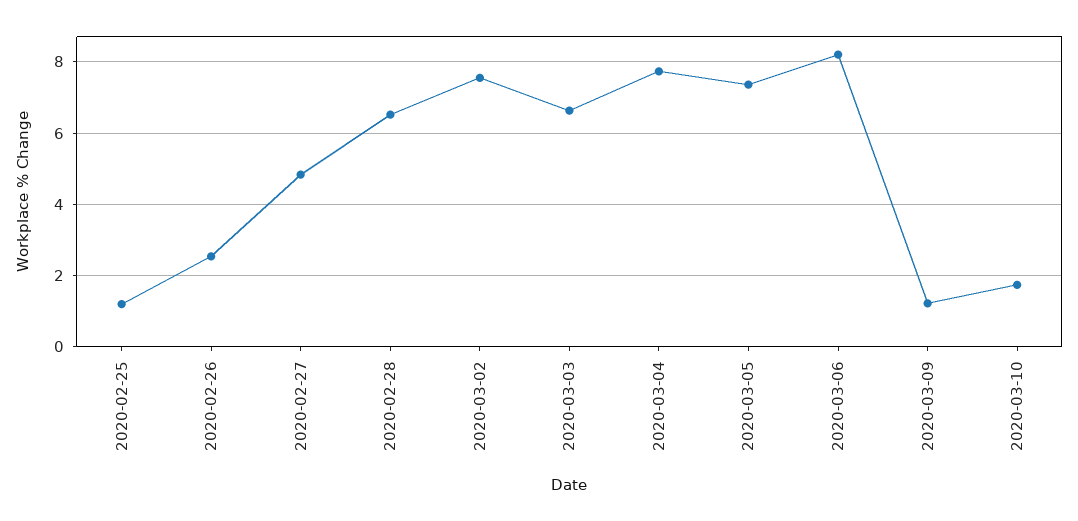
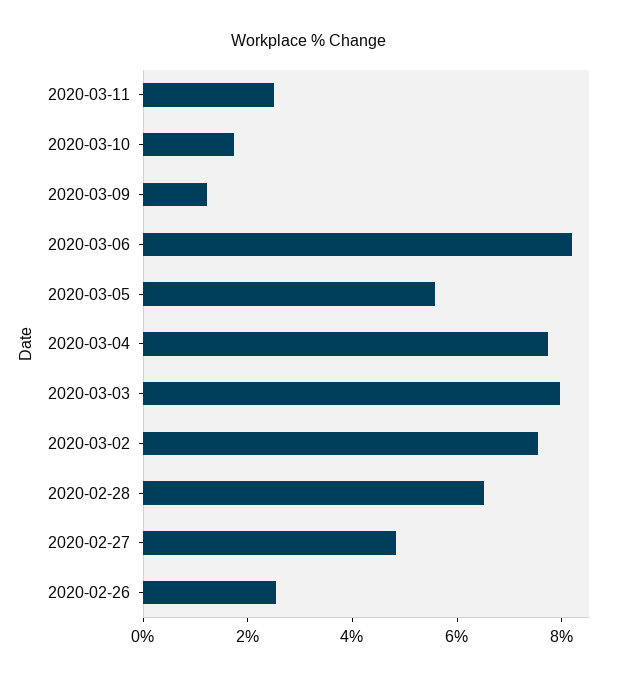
2020-02-25: 1.2 -> none
2020-03-03: 6.6 -> 8
2020-03-05: 7.4 -> 5.5
2020-03-11: none -> 2.5

